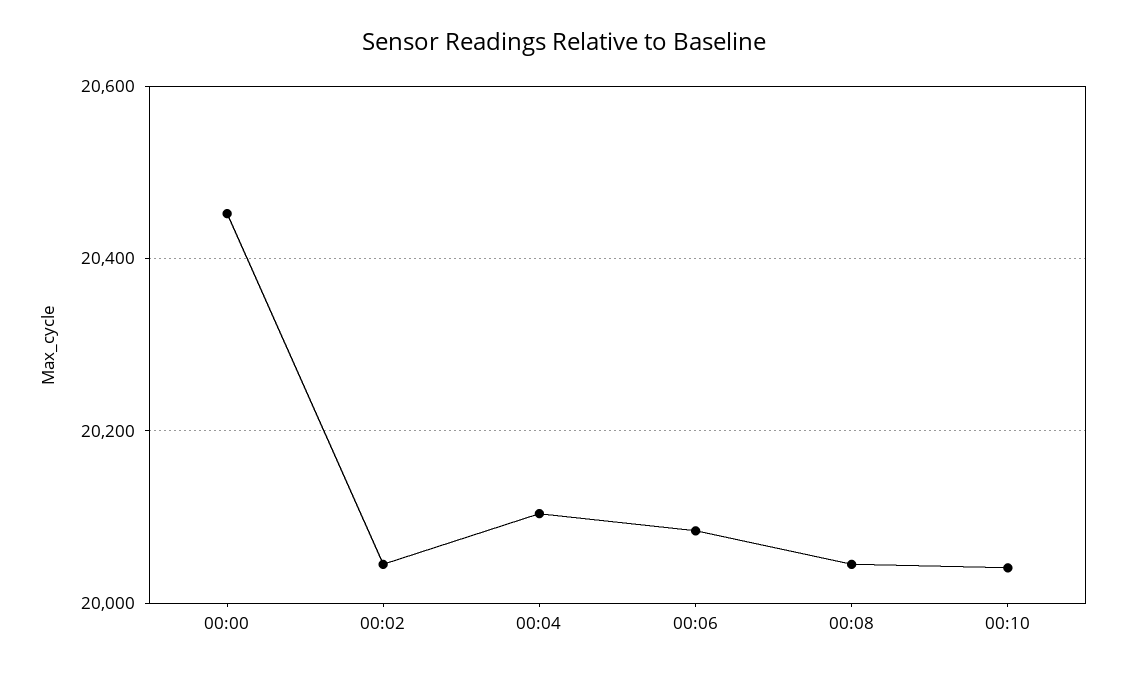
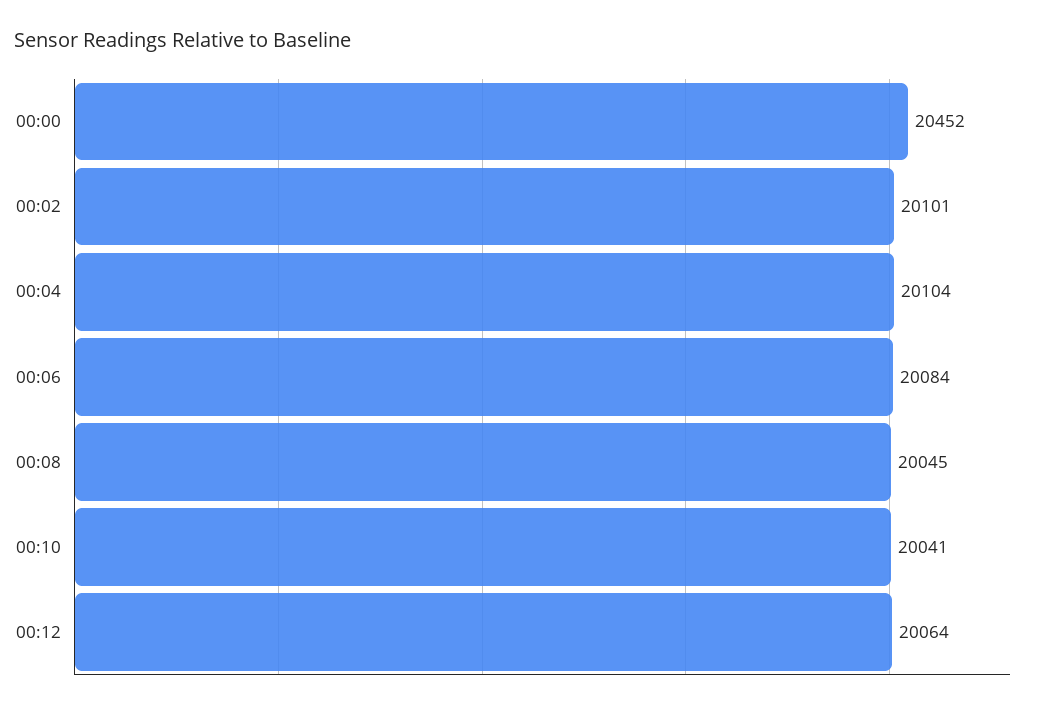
00:02: 20040 -> 20101
00:12: none -> 20064

